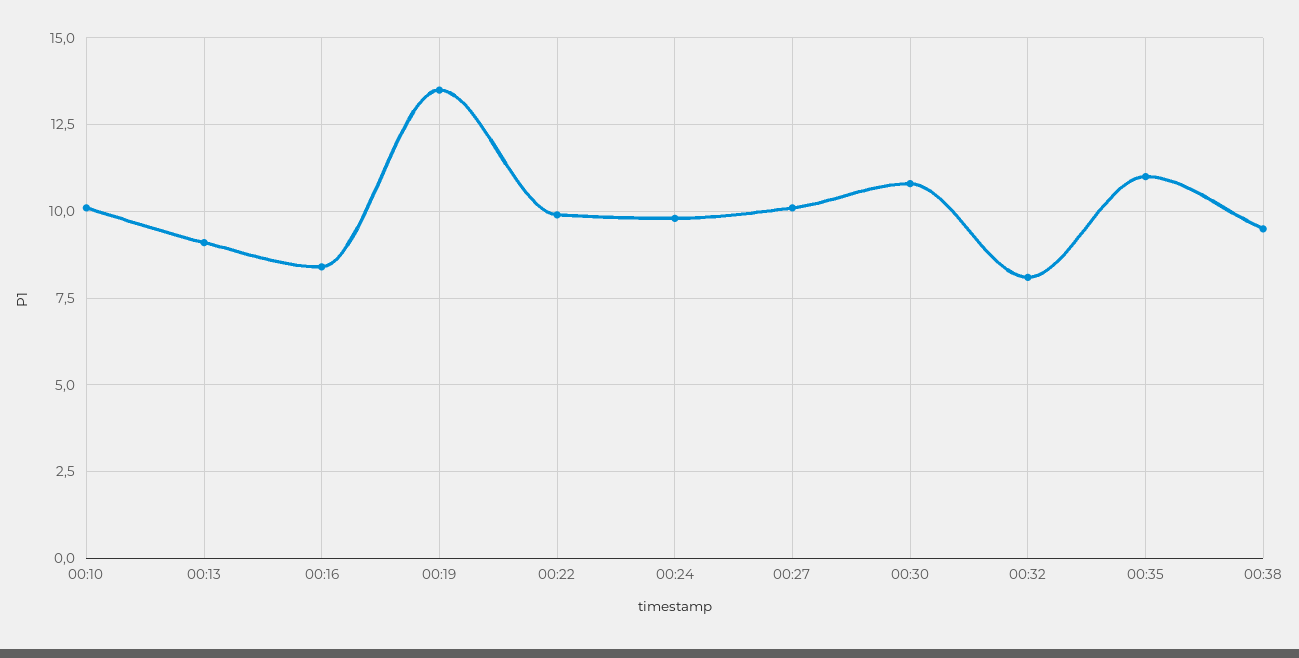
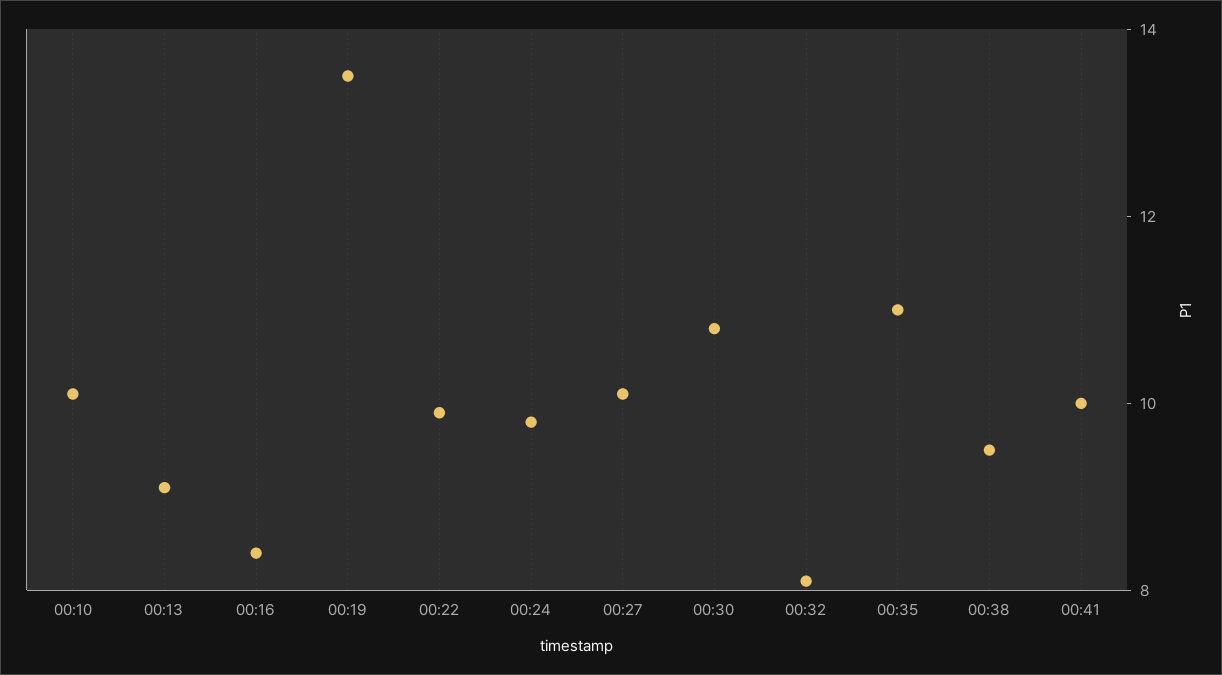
00:41: none -> 10

